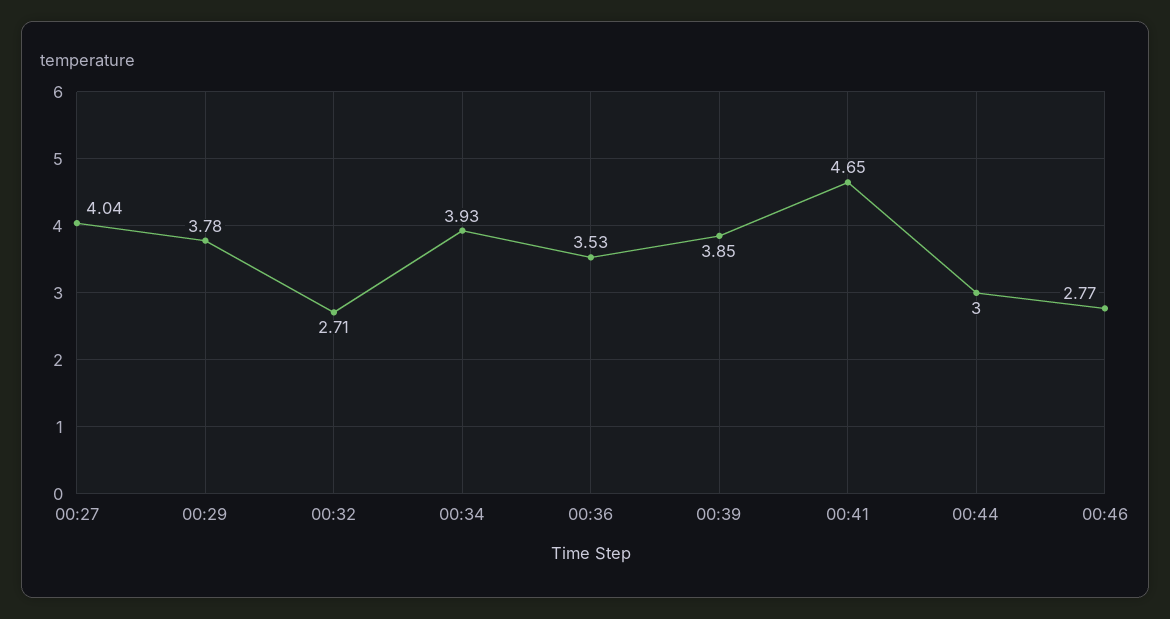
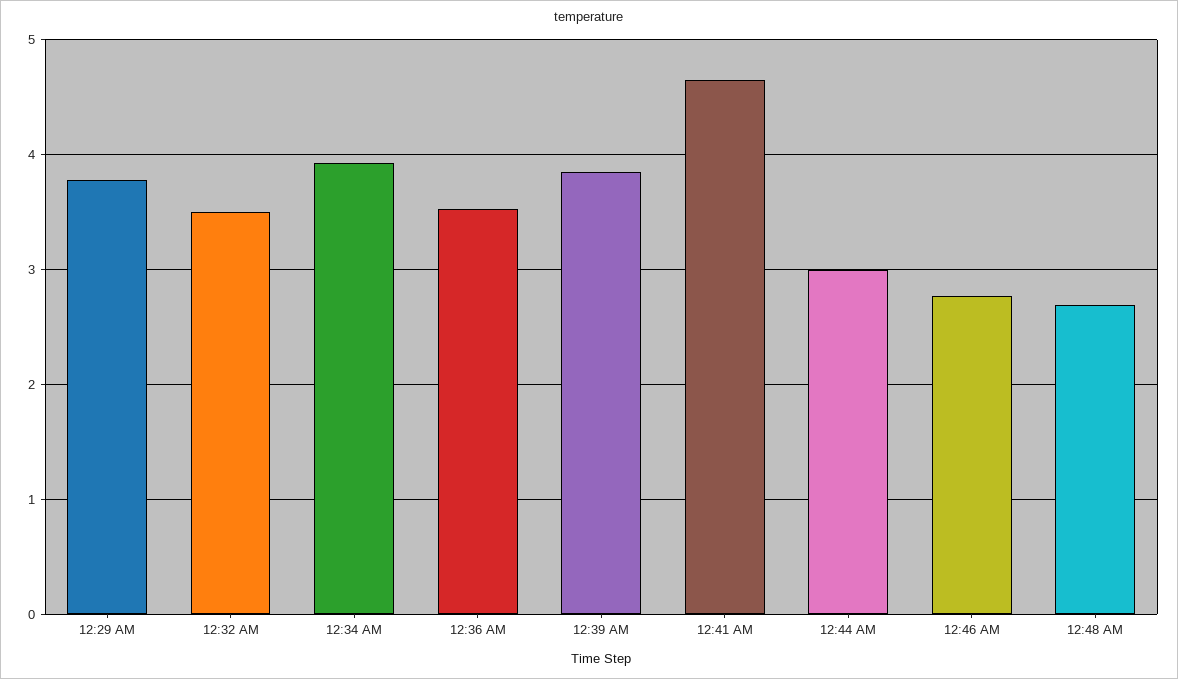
00:27: 4.04 -> none
00:32: 2.71 -> 3.5
12:48 AM: none -> 2.7

